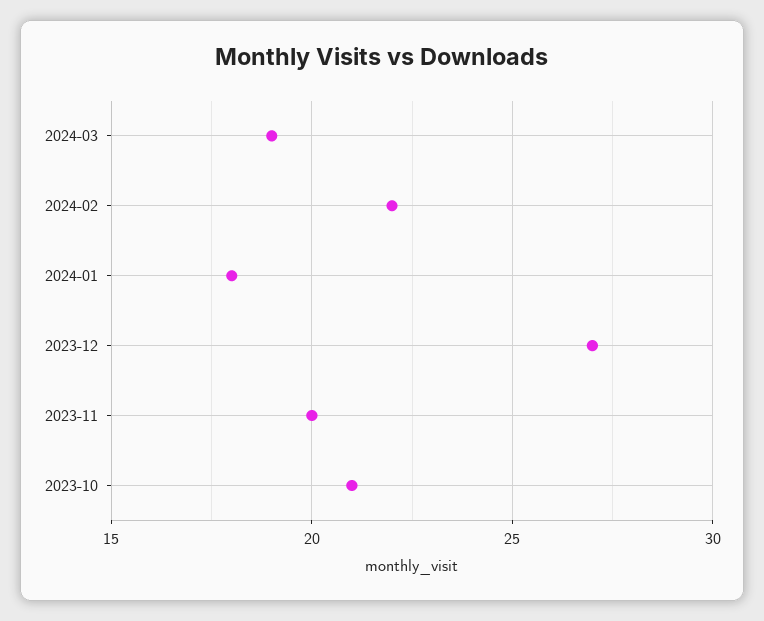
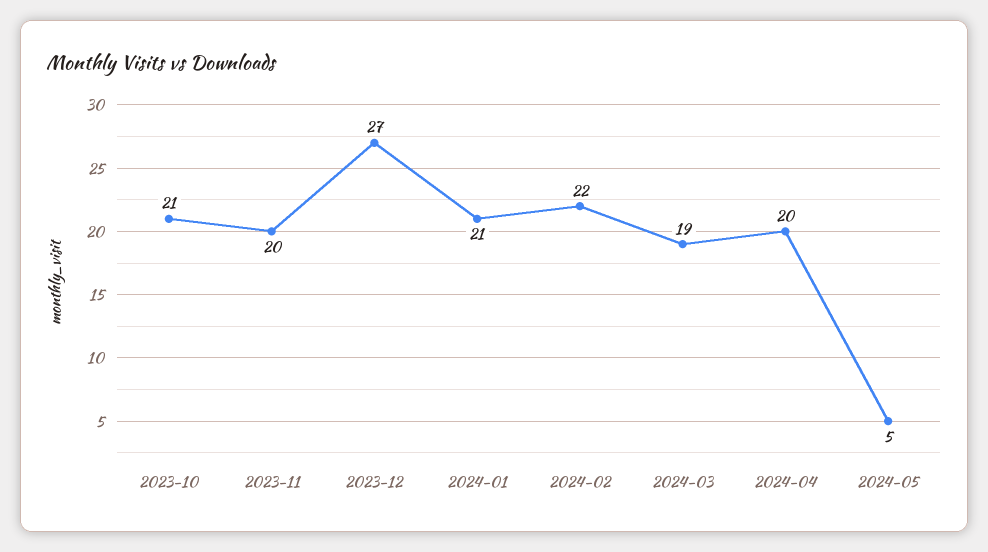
2024-01: 18 -> 21
2024-04: none -> 20
2024-05: none -> 5

